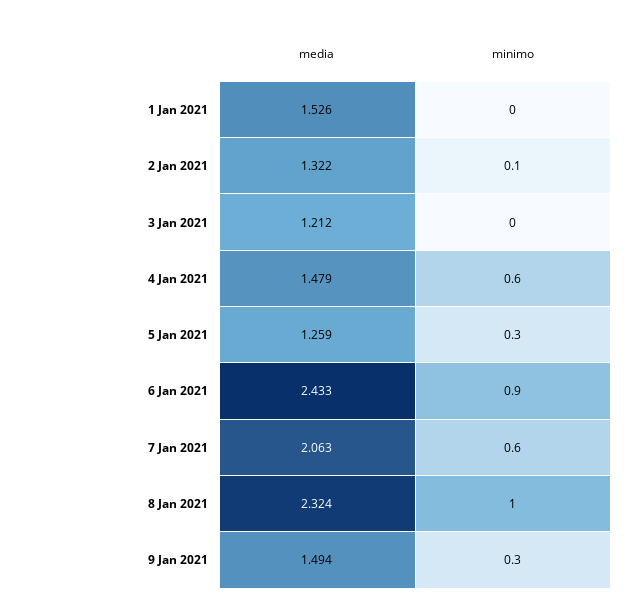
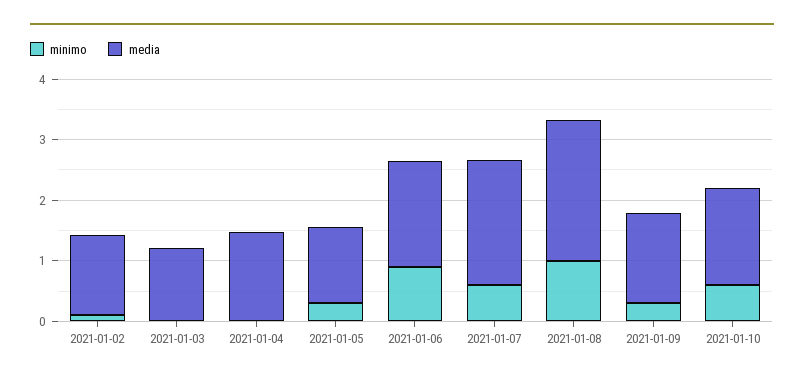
media, 1 Jan 2021: 1.526 -> none
minimo, 1 Jan 2021: 0 -> none
minimo, 4 Jan 2021: 0.6 -> 0
media, 6 Jan 2021: 2.433 -> 1.8
minimo, 2021-01-10: none -> 0.6
media, 2021-01-10: none -> 1.6

